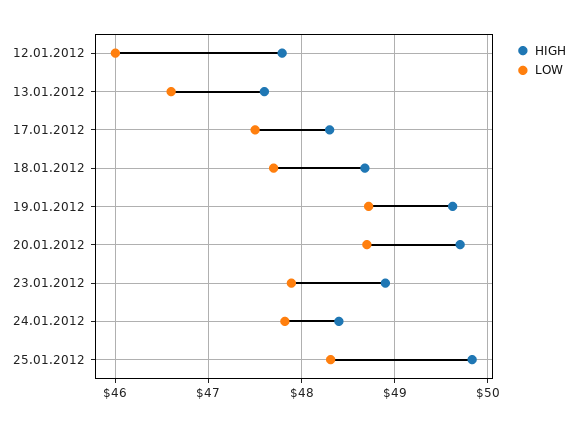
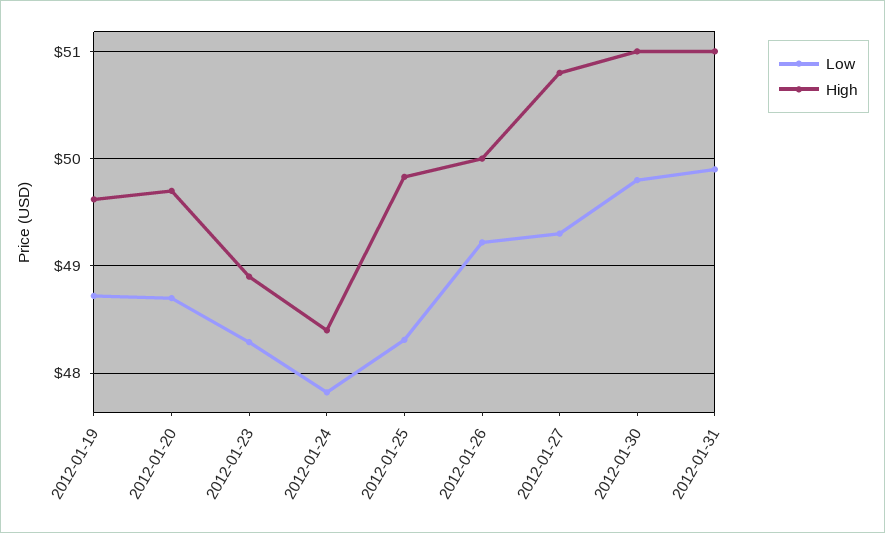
HIGH, 12.01.2012: 47.8 -> none
LOW, 12.01.2012: 46 -> none
HIGH, 13.01.2012: 47.6 -> none
LOW, 13.01.2012: 46.6 -> none
HIGH, 17.01.2012: 48.3 -> none
LOW, 17.01.2012: 47.5 -> none
HIGH, 18.01.2012: 48.7 -> none
LOW, 18.01.2012: 47.7 -> none
LOW, 23.01.2012: 47.9 -> 48.3
LOW, 2012-01-26: none -> 49.2
HIGH, 2012-01-26: none -> 50
LOW, 2012-01-27: none -> 49.3
HIGH, 2012-01-27: none -> 50.8
LOW, 2012-01-30: none -> 49.8
HIGH, 2012-01-30: none -> 51
LOW, 2012-01-31: none -> 49.9
HIGH, 2012-01-31: none -> 51

